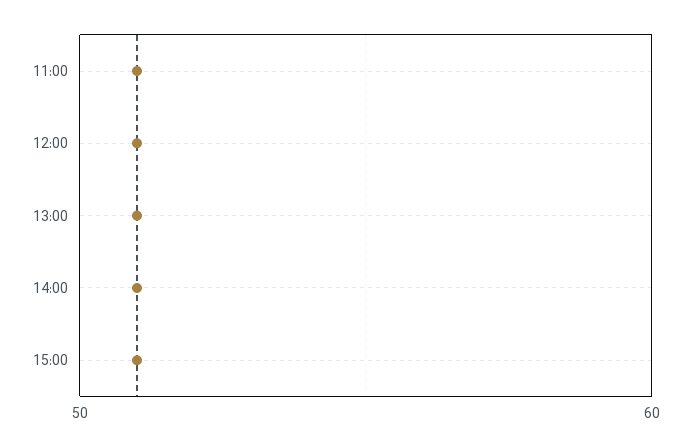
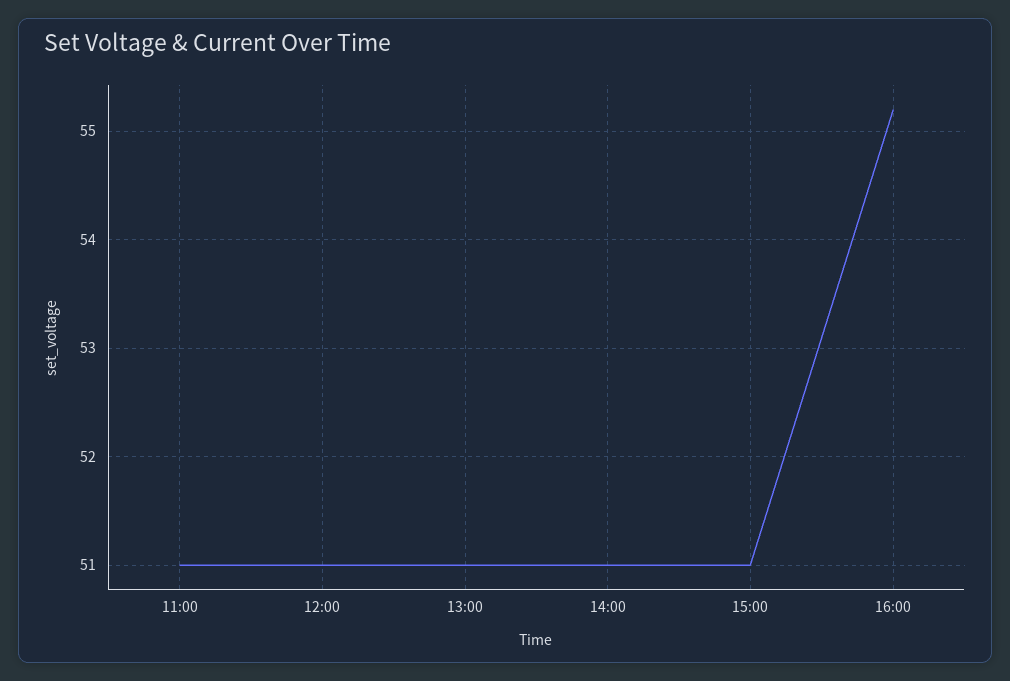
16:00: none -> 55.2

